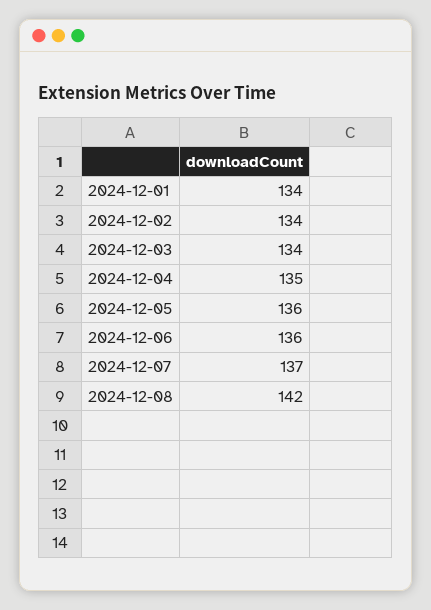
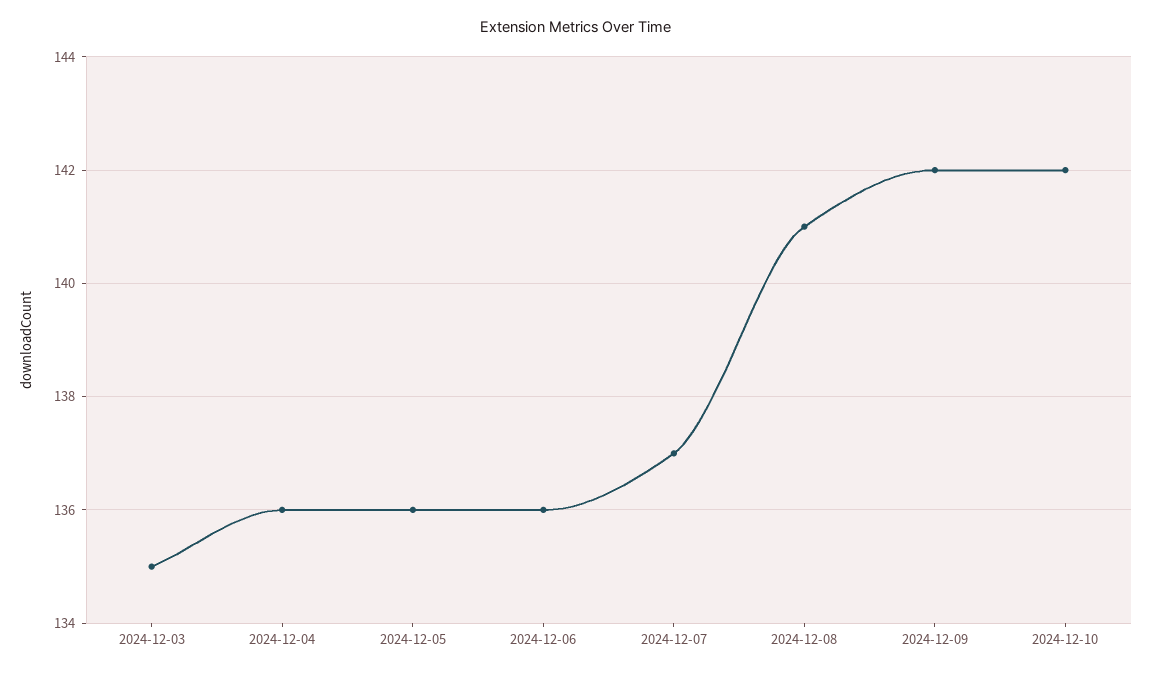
2024-12-01: 134 -> none
2024-12-02: 134 -> none
2024-12-03: 134 -> 135
2024-12-04: 135 -> 136
2024-12-08: 142 -> 141
2024-12-09: none -> 142
2024-12-10: none -> 142

